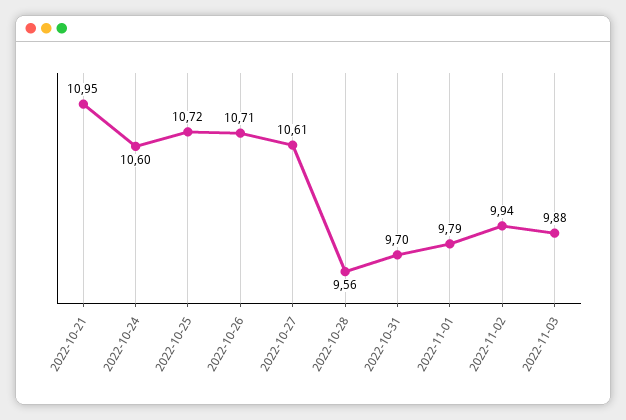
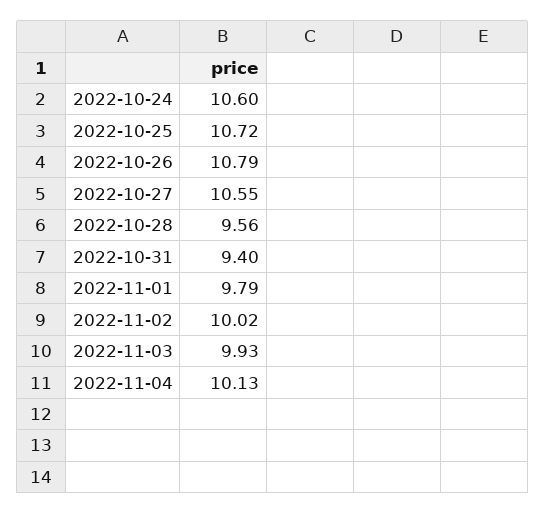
2022-10-21: 10.95 -> none
2022-10-26: 10.71 -> 10.79
2022-10-27: 10.61 -> 10.55
2022-10-31: 9.7 -> 9.4
2022-11-02: 9.94 -> 10.02
2022-11-03: 9.88 -> 9.93
2022-11-04: none -> 10.13

